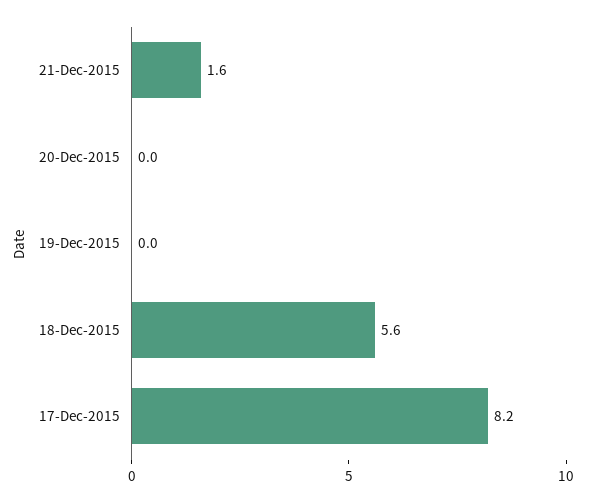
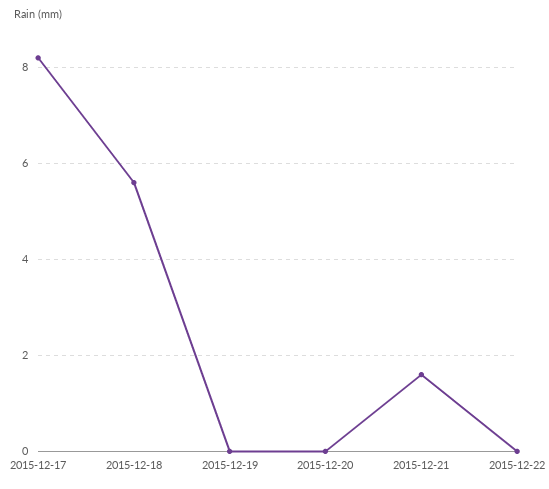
2015-12-22: none -> 0

